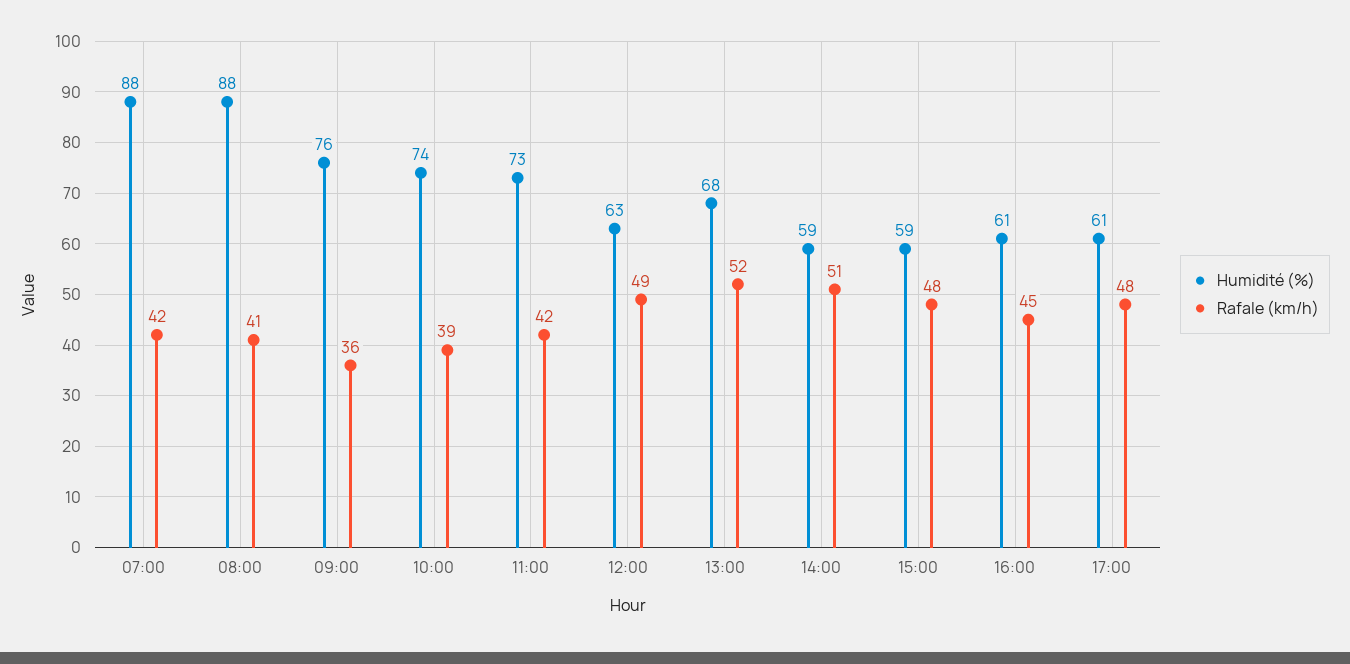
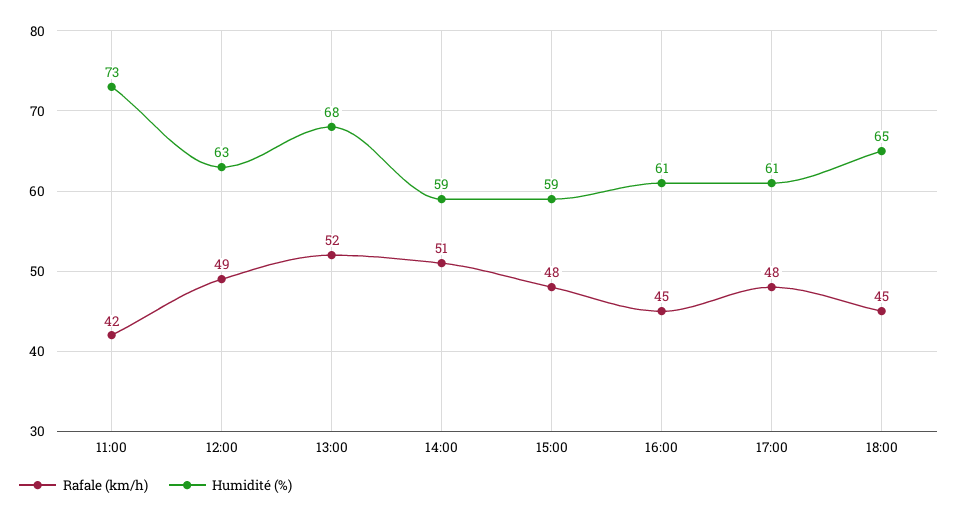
Humidité (%), 07:00: 88 -> none
Rafale (km/h), 07:00: 42 -> none
Humidité (%), 08:00: 88 -> none
Rafale (km/h), 08:00: 41 -> none
Humidité (%), 09:00: 76 -> none
Rafale (km/h), 09:00: 36 -> none
Humidité (%), 10:00: 74 -> none
Rafale (km/h), 10:00: 39 -> none
Rafale (km/h), 18:00: none -> 45
Humidité (%), 18:00: none -> 65

